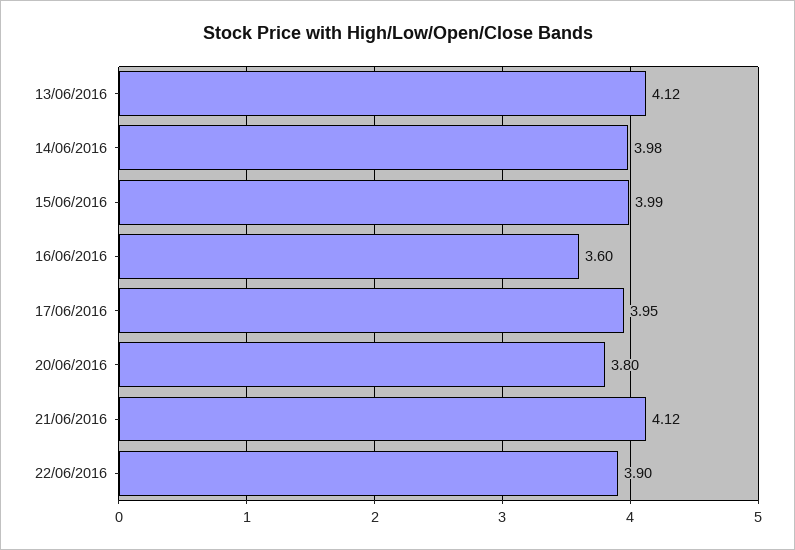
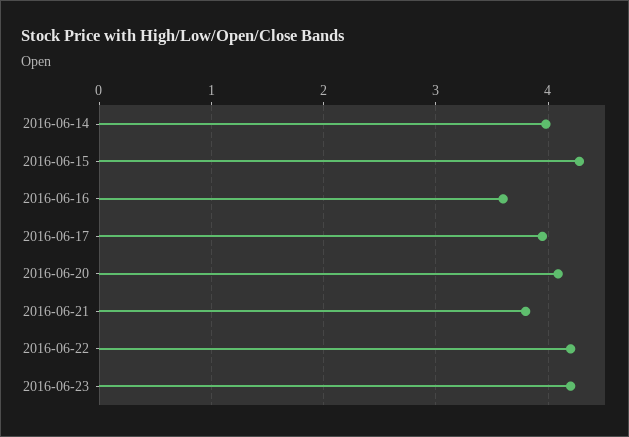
13/06/2016: 4.12 -> none
15/06/2016: 3.99 -> 4.3
20/06/2016: 3.8 -> 4.1
21/06/2016: 4.12 -> 3.8
22/06/2016: 3.9 -> 4.2
2016-06-23: none -> 4.2

